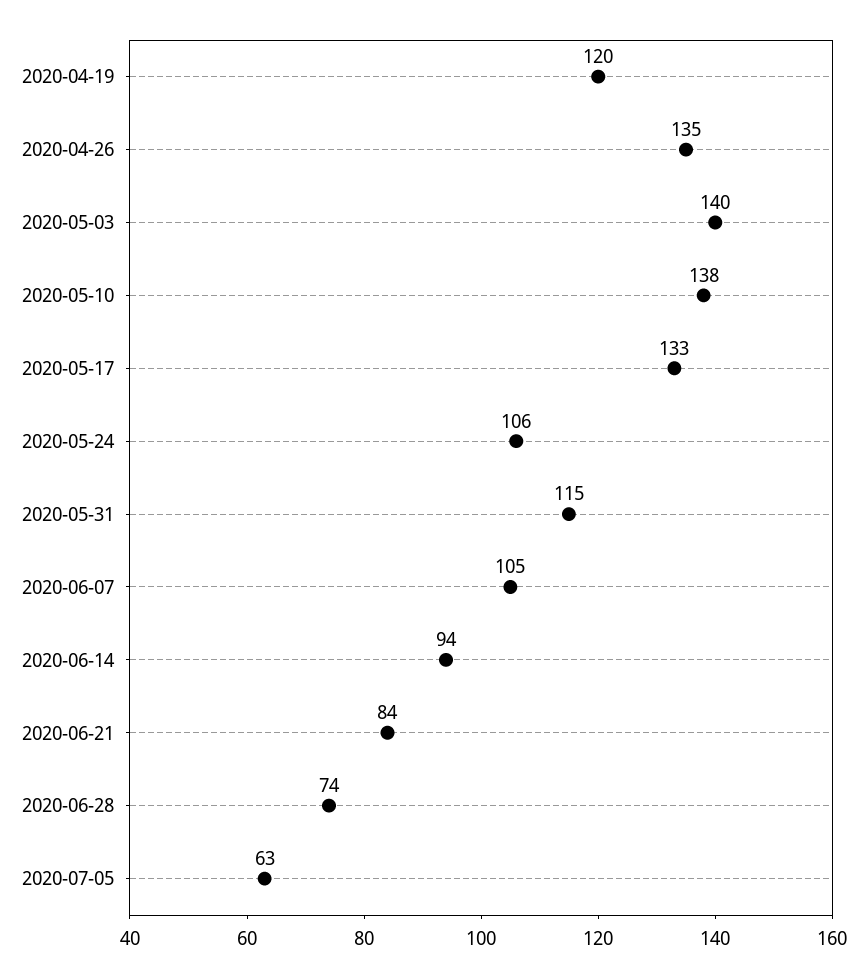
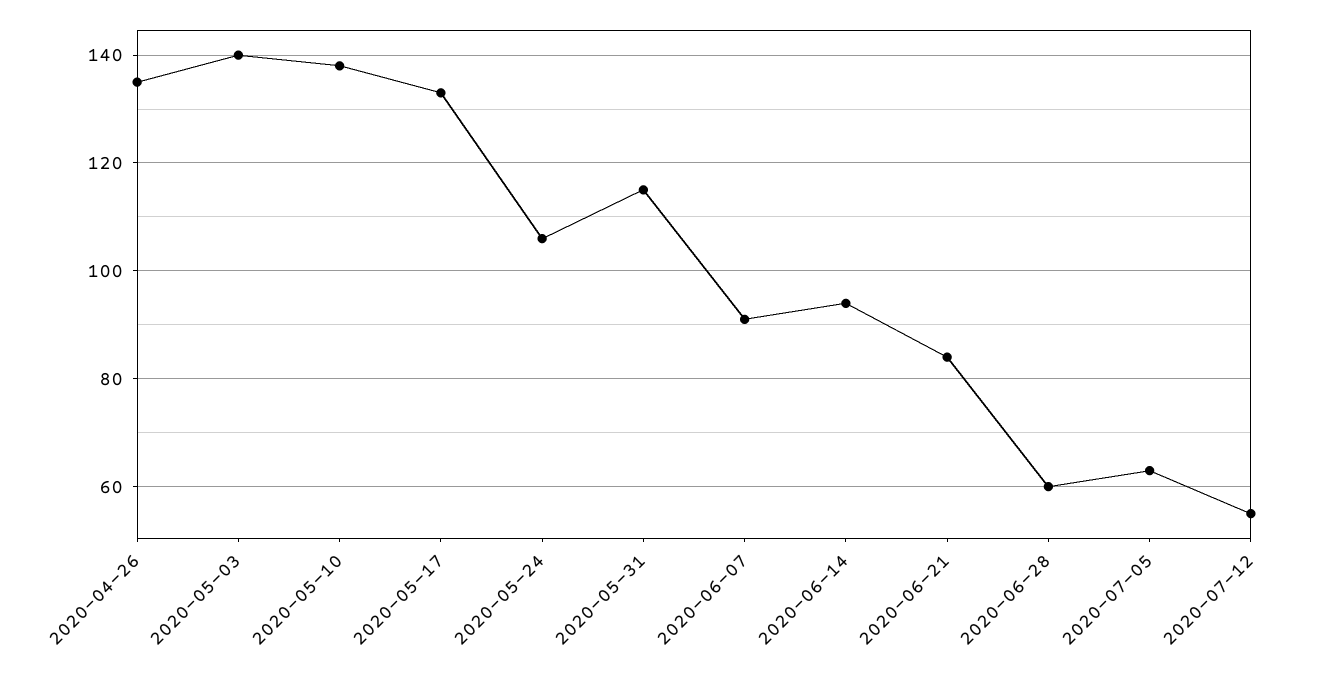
2020-04-19: 120 -> none
2020-06-07: 105 -> 90
2020-06-28: 74 -> 60
2020-07-12: none -> 55

